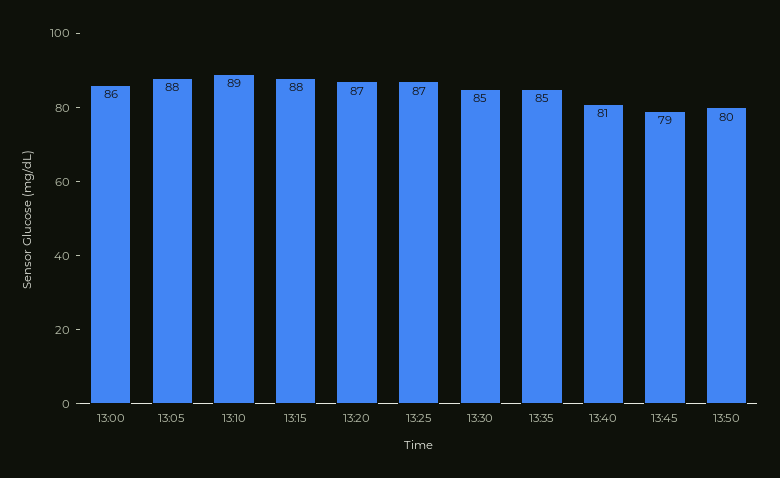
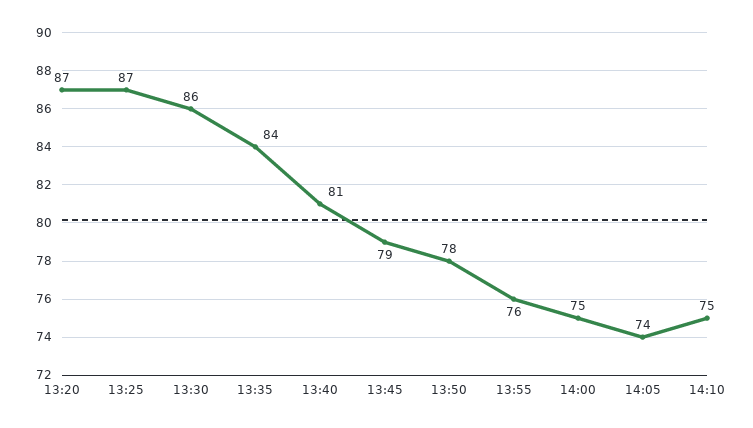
13:00: 86 -> none
13:05: 88 -> none
13:10: 89 -> none
13:15: 88 -> none
13:30: 85 -> 86
13:35: 85 -> 84
13:50: 80 -> 78
13:55: none -> 76
14:00: none -> 75
14:05: none -> 74
14:10: none -> 75

